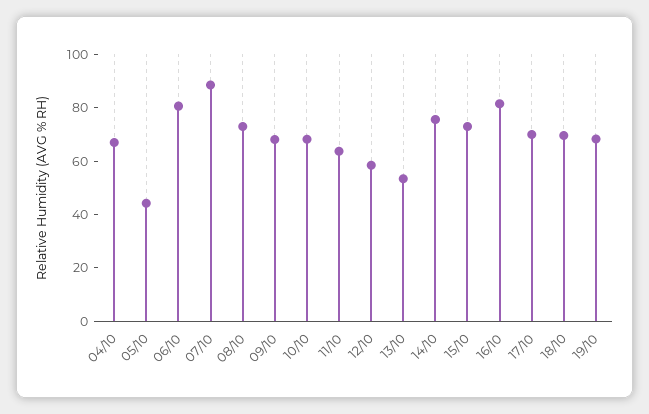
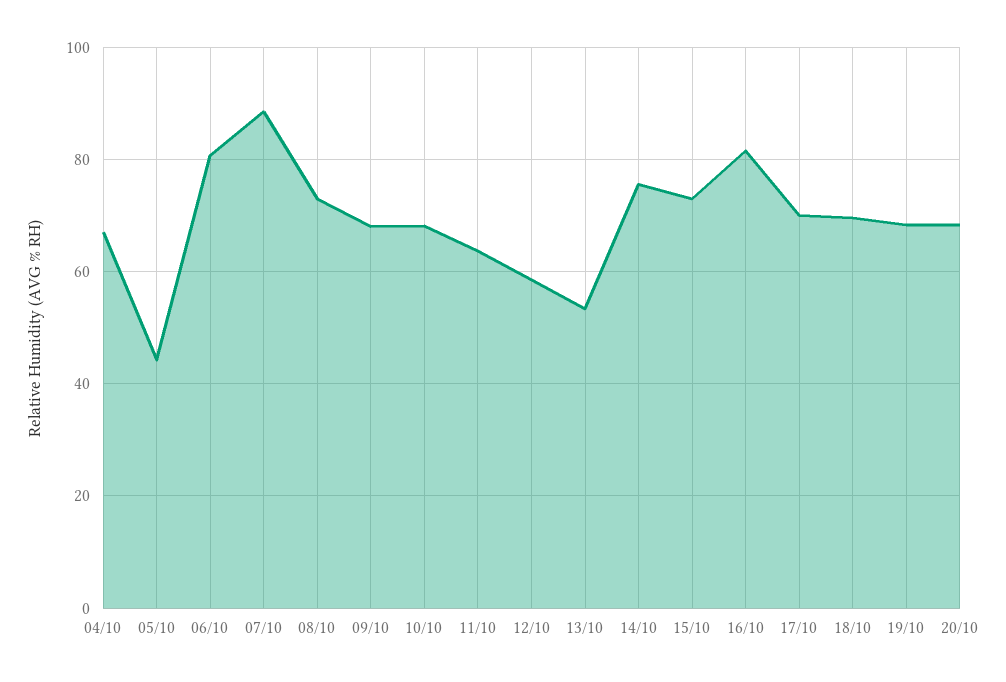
20/10: none -> 68

